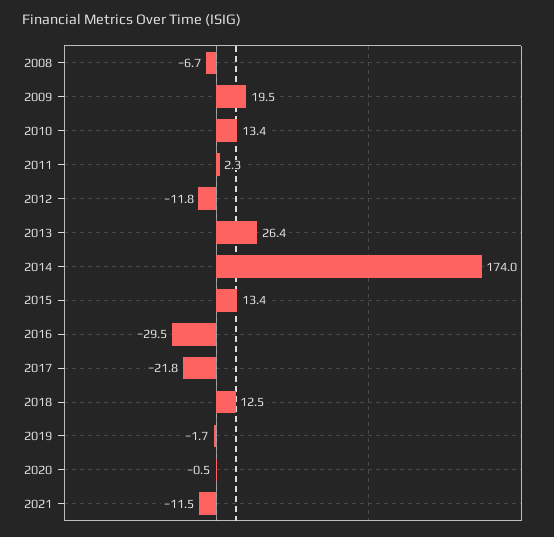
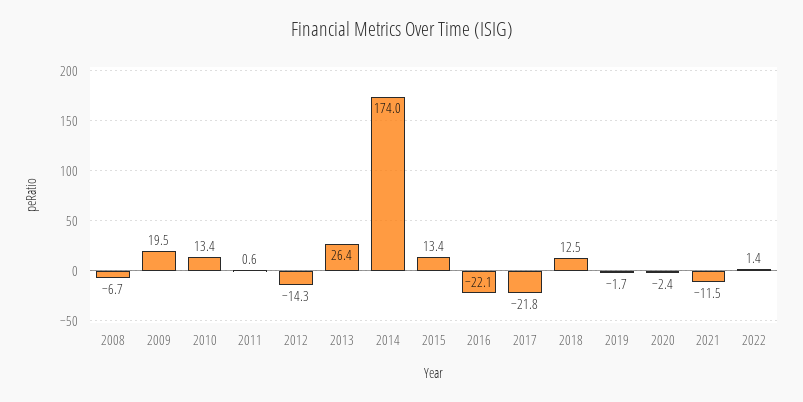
2011: 2.3 -> 0.6
2012: -11.8 -> -14.3
2016: -29.5 -> -22.1
2020: -0.5 -> -2.4
2022: none -> 1.4

